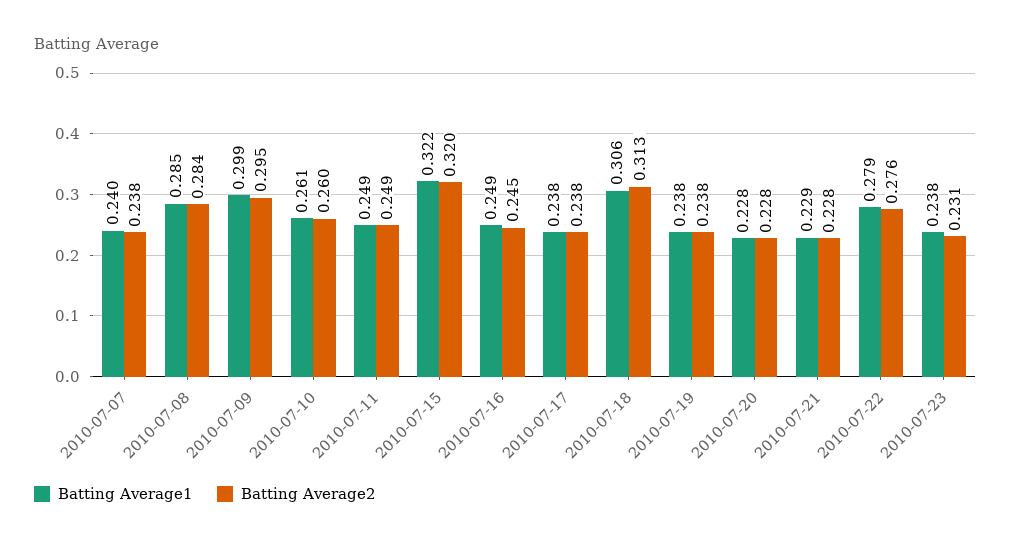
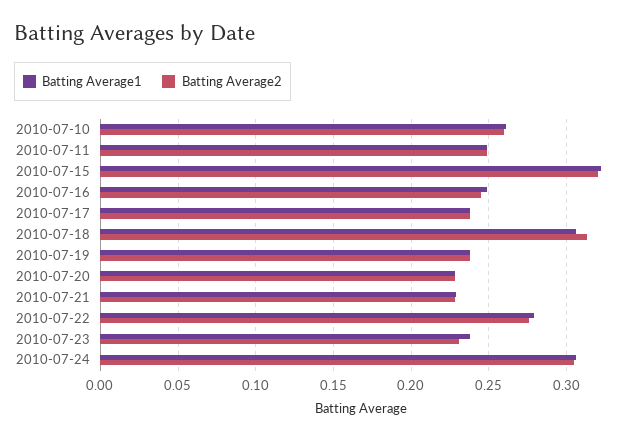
Batting Average1, 2010-07-07: 0.24 -> none
Batting Average2, 2010-07-07: 0.238 -> none
Batting Average1, 2010-07-08: 0.285 -> none
Batting Average2, 2010-07-08: 0.284 -> none
Batting Average1, 2010-07-09: 0.299 -> none
Batting Average2, 2010-07-09: 0.295 -> none
Batting Average1, 2010-07-24: none -> 0.305
Batting Average2, 2010-07-24: none -> 0.305

